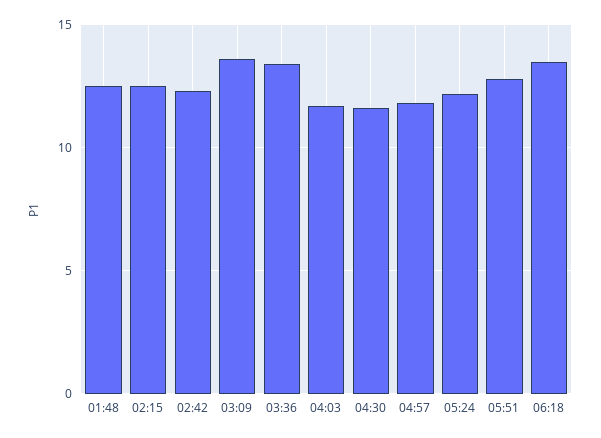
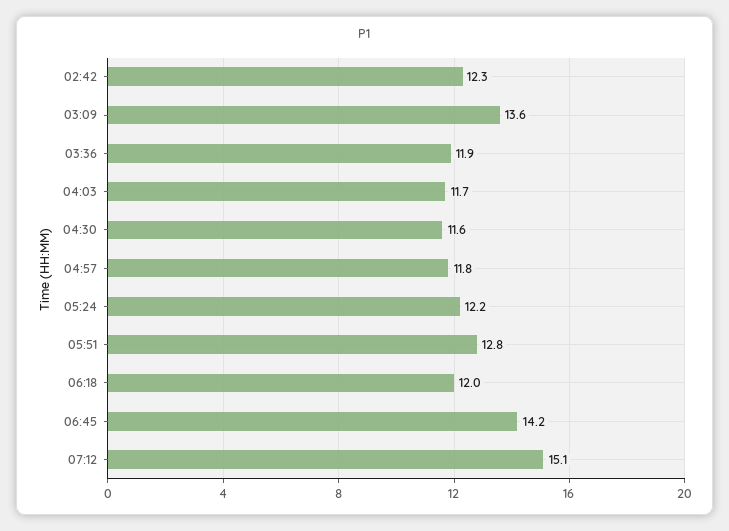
01:48: 12.5 -> none
02:15: 12.5 -> none
03:36: 13.5 -> 11.9
06:18: 13.5 -> 12
06:45: none -> 14.2
07:12: none -> 15.1

